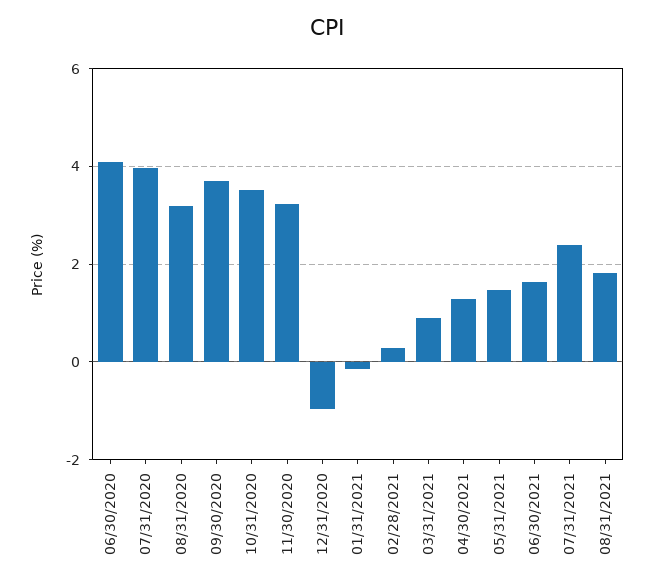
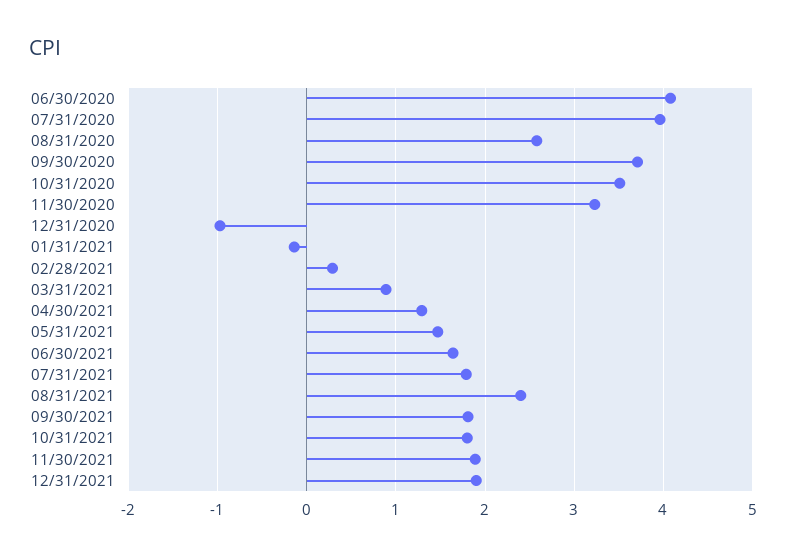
08/31/2020: 3.2 -> 2.6
07/31/2021: 2.4 -> 1.8
08/31/2021: 1.8 -> 2.4
09/30/2021: none -> 1.8
10/31/2021: none -> 1.8
11/30/2021: none -> 1.9
12/31/2021: none -> 1.9

